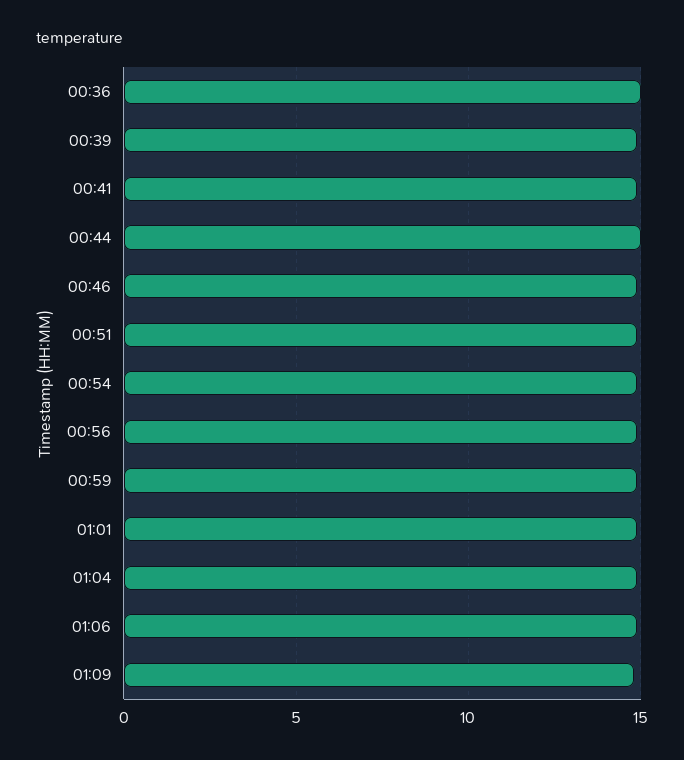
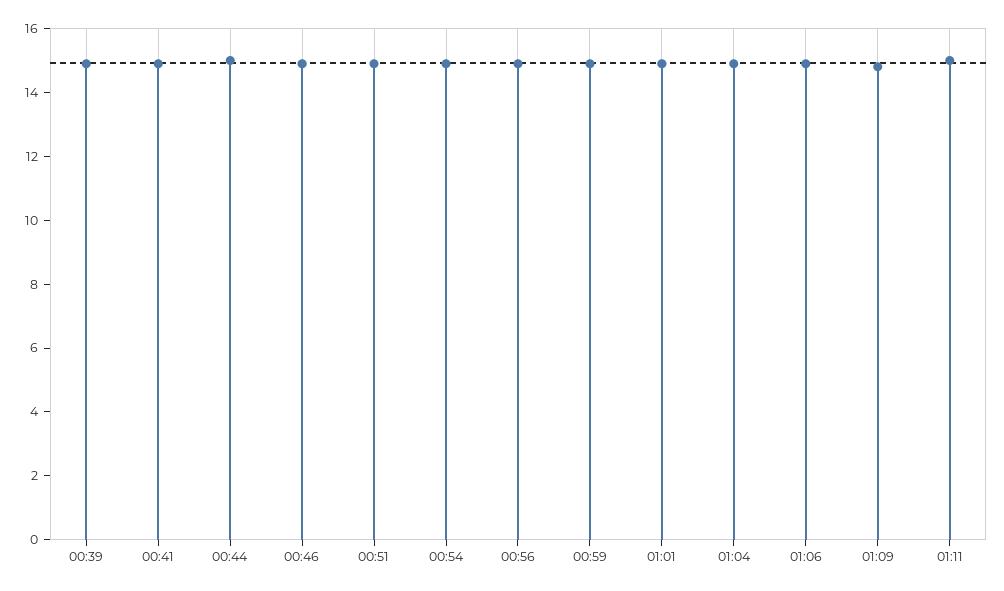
00:36: 15 -> none
01:11: none -> 15

